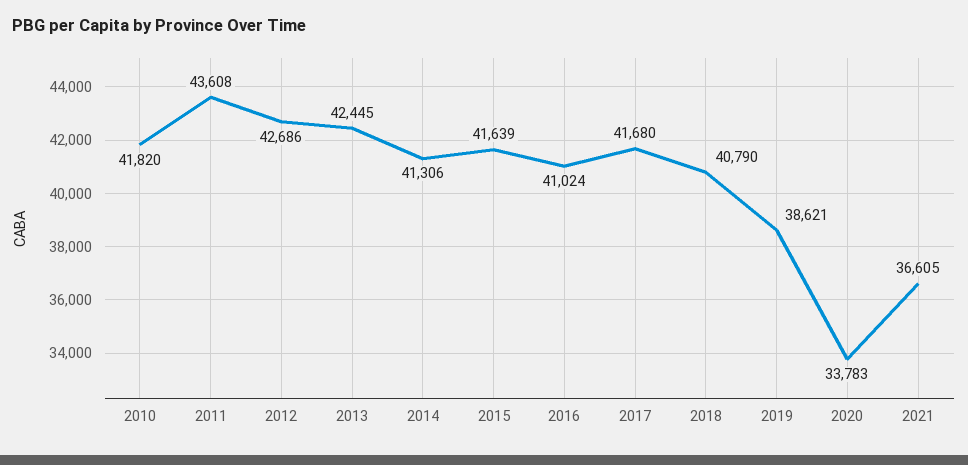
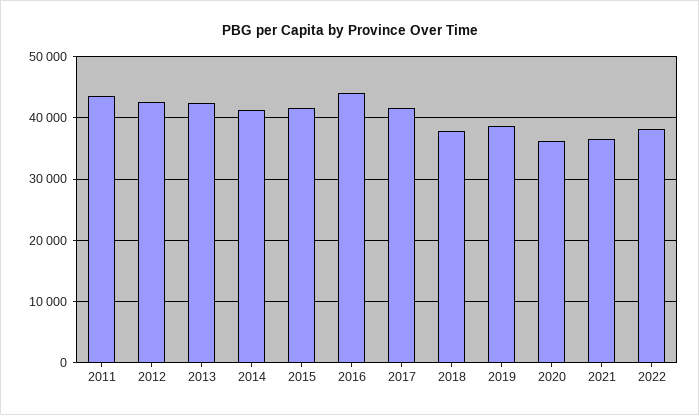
2010: 41820 -> none
2016: 41024 -> 44000
2018: 40790 -> 38000
2020: 33783 -> 36000
2022: none -> 38000

